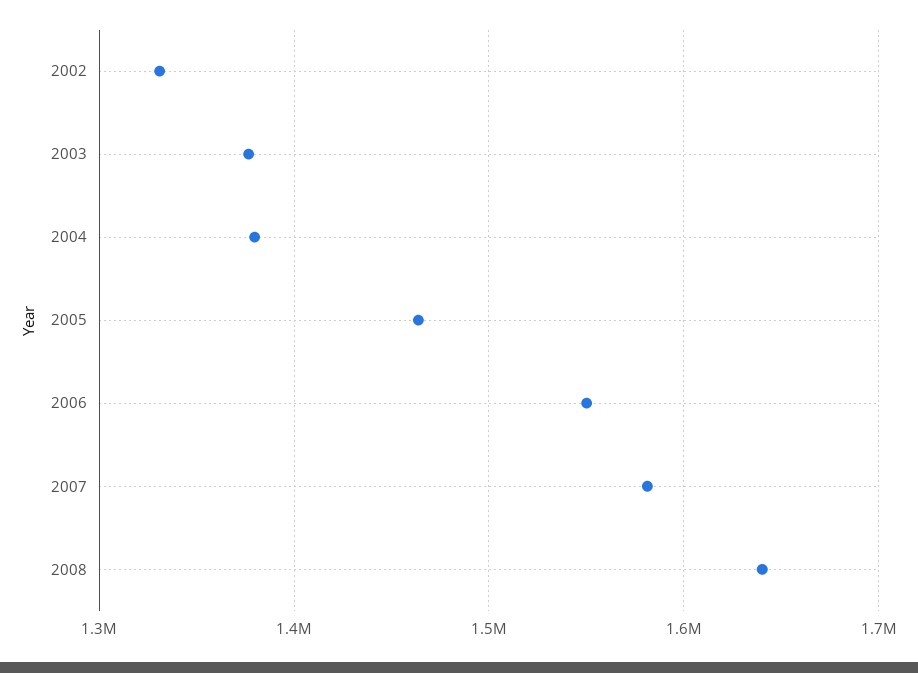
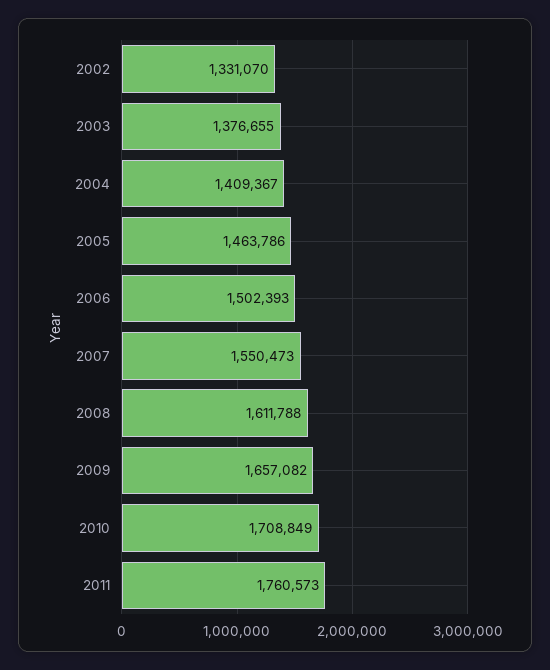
2004: 1380000 -> 1409367
2006: 1550000 -> 1502393
2007: 1580000 -> 1550473
2008: 1640000 -> 1611788
2009: none -> 1657082
2010: none -> 1708849
2011: none -> 1760573

